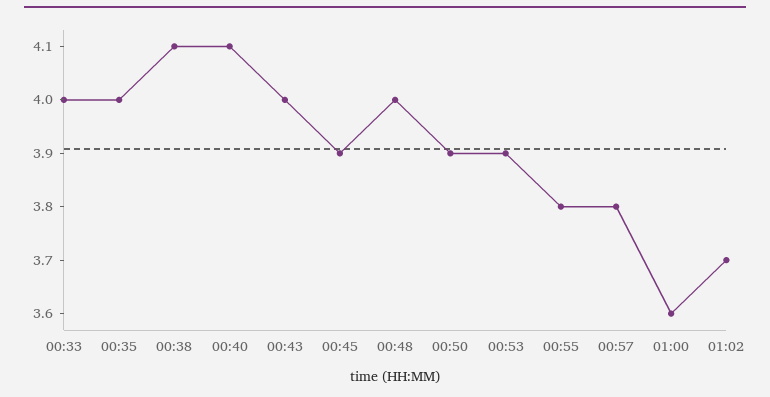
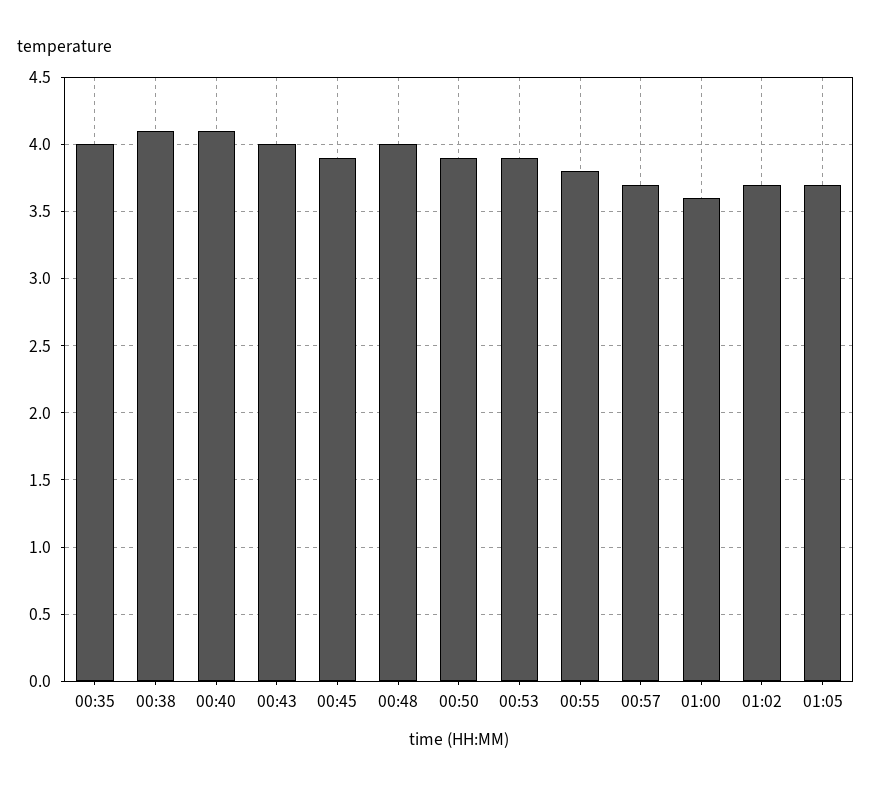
00:33: 4 -> none
00:57: 3.8 -> 3.7
01:05: none -> 3.7

